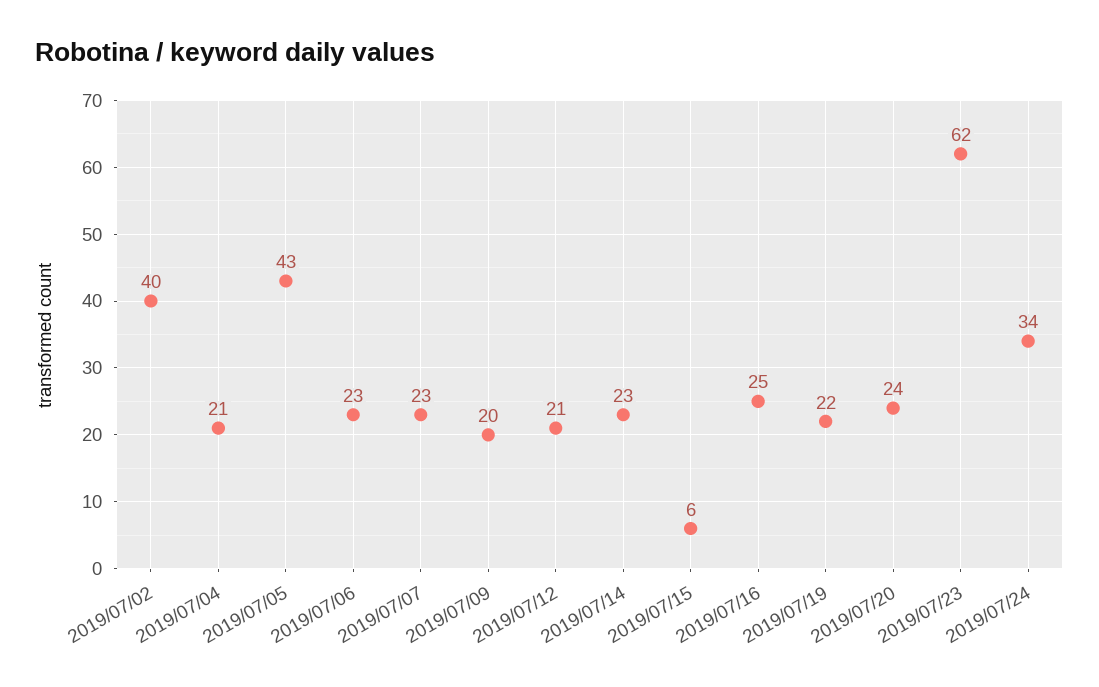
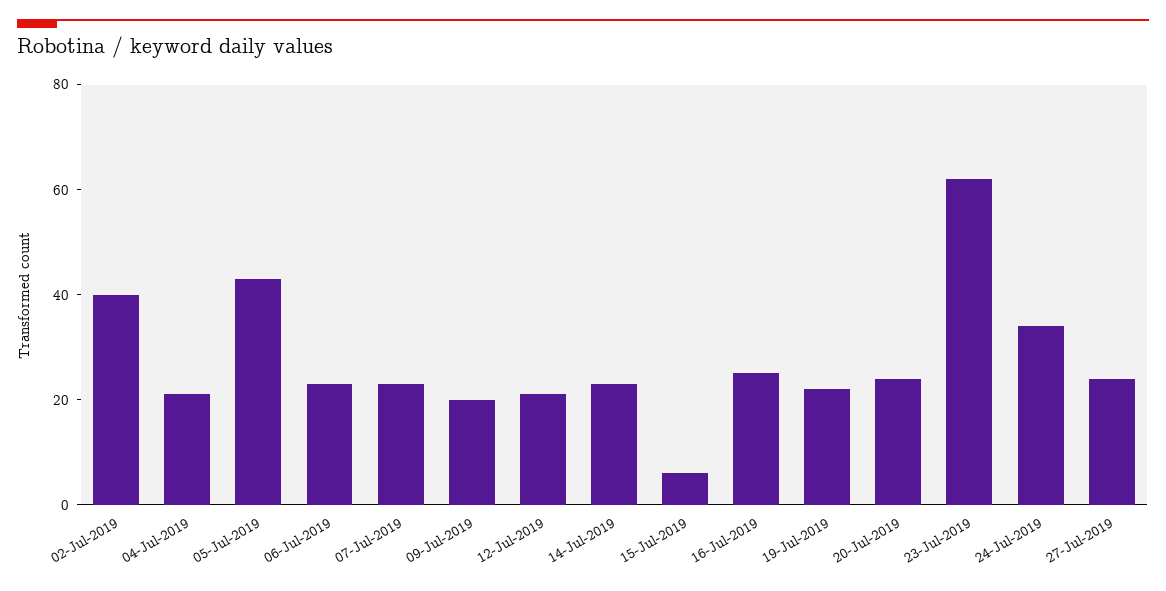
27-Jul-2019: none -> 25

